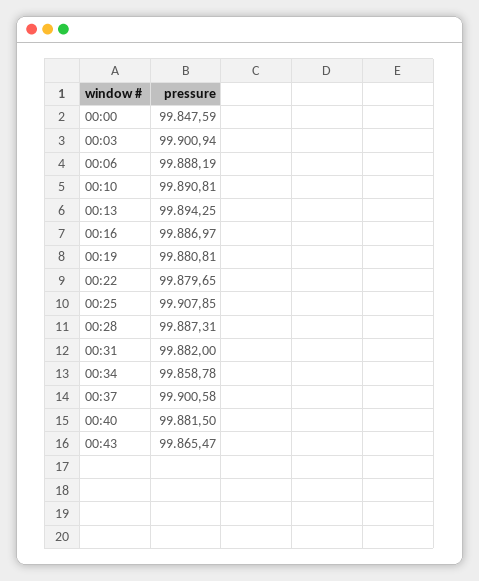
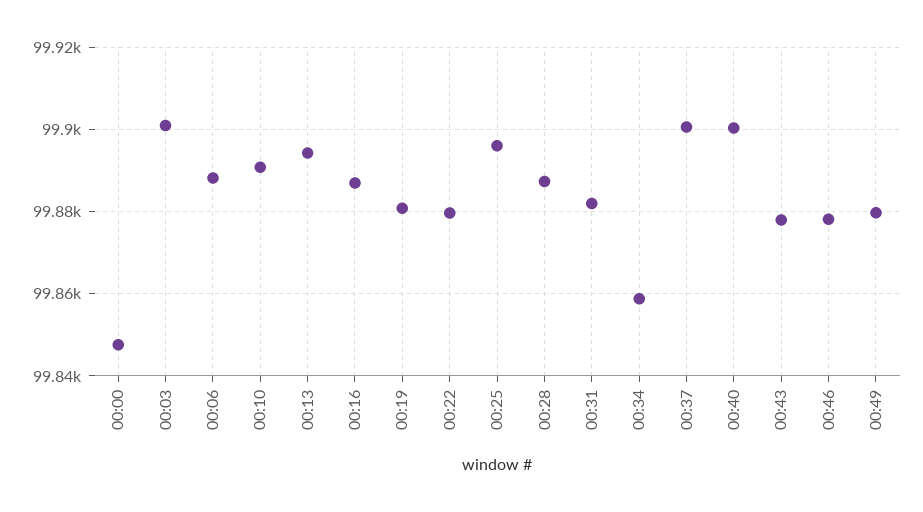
00:25: 99907.85 -> 99896
00:40: 99881.5 -> 99900
00:43: 99865.47 -> 99878
00:46: none -> 99878
00:49: none -> 99880

